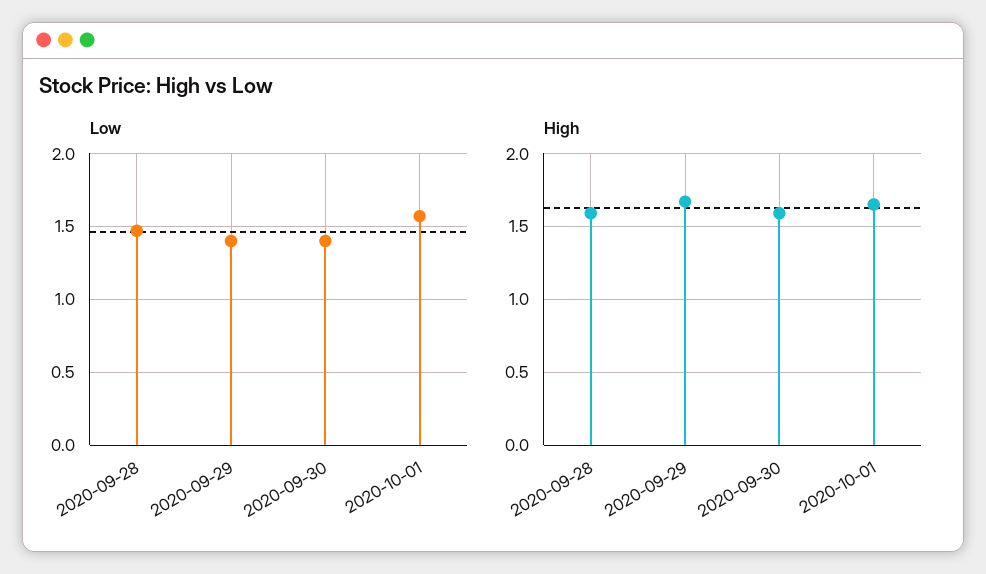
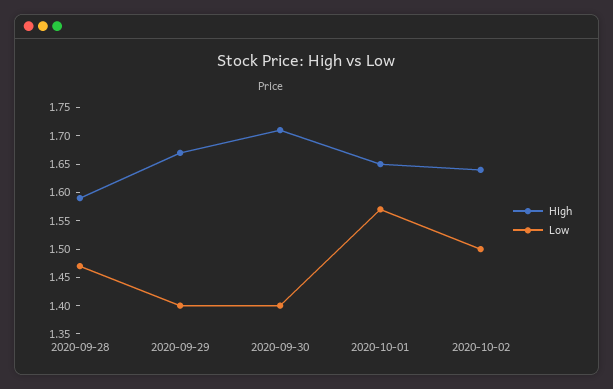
High, 2020-09-30: 1.6 -> 1.7
High, 2020-10-02: none -> 1.65
Low, 2020-10-02: none -> 1.5

